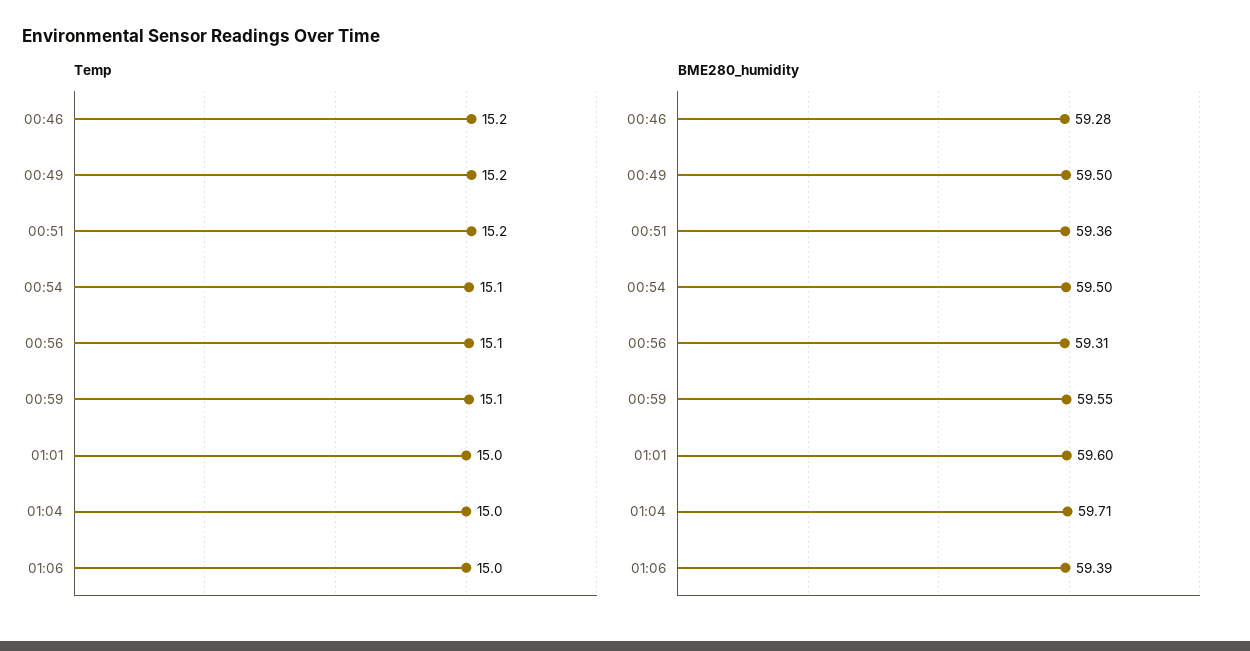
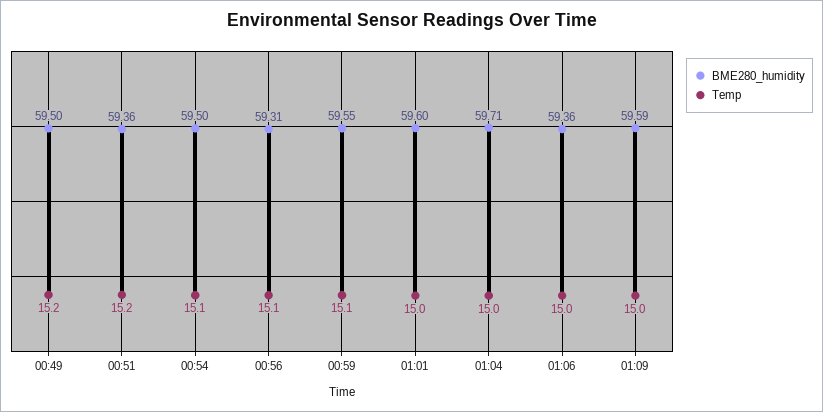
Temp, 00:46: 15.2 -> none
BME280_humidity, 00:46: 59.28 -> none
BME280_humidity, 01:06: 59.39 -> 59.36
BME280_humidity, 01:09: none -> 59.59
Temp, 01:09: none -> 15

